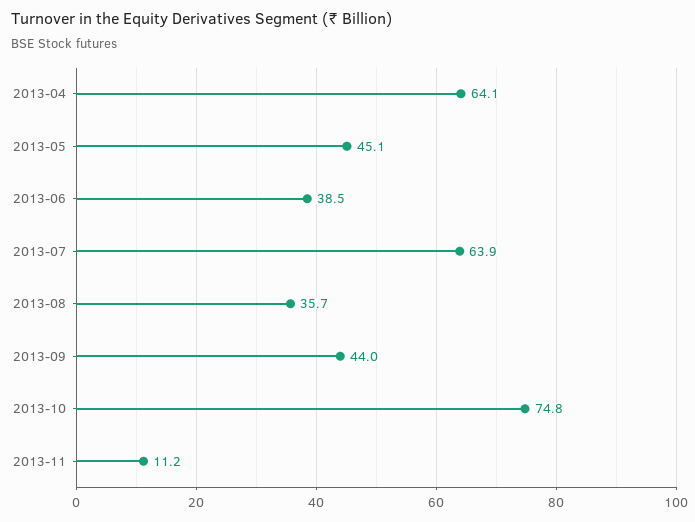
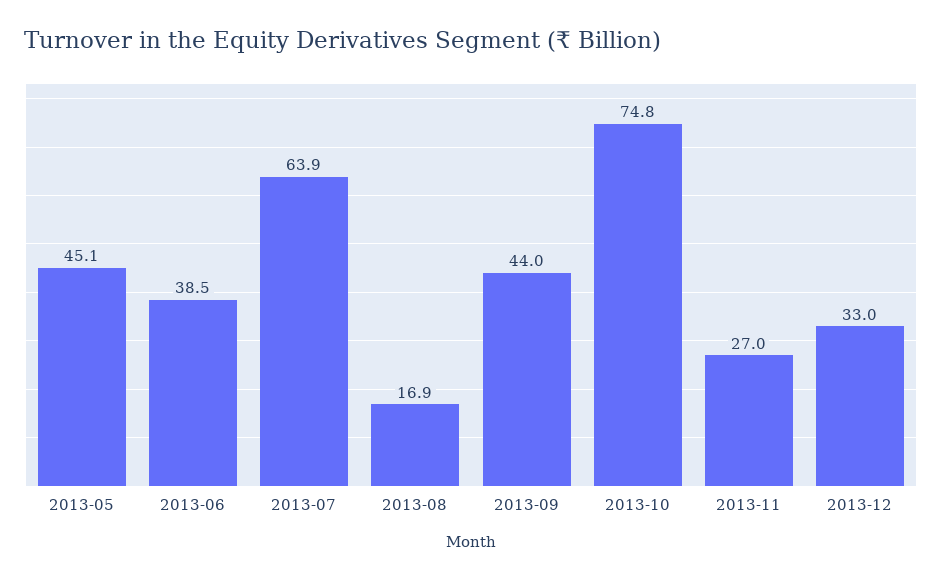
2013-04: 64.1 -> none
2013-08: 35.7 -> 16.9
2013-11: 11.2 -> 27
2013-12: none -> 33

